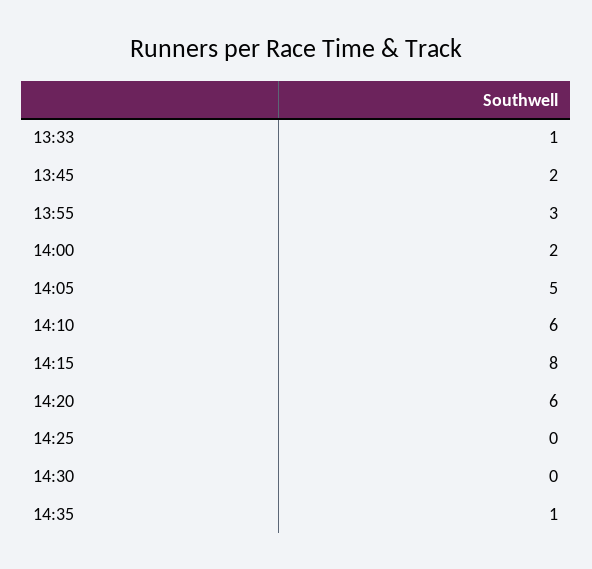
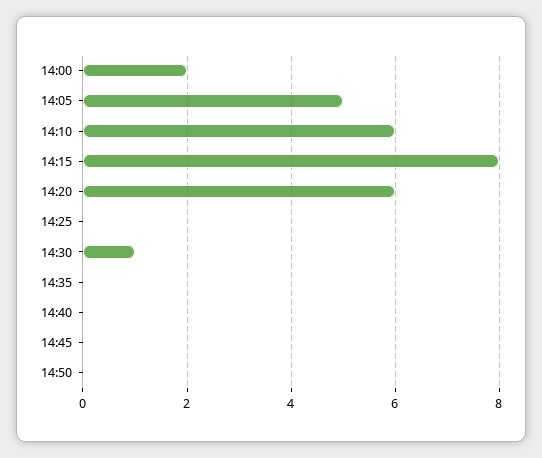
13:33: 1 -> none
13:45: 2 -> none
13:55: 3 -> none
14:30: 0 -> 1
14:35: 1 -> 0
14:40: none -> 0
14:45: none -> 0
14:50: none -> 0

